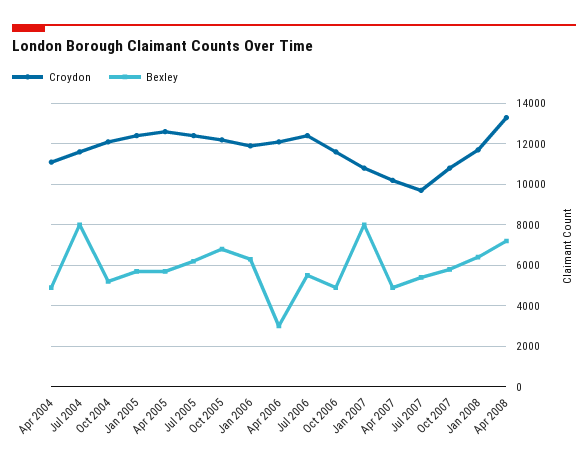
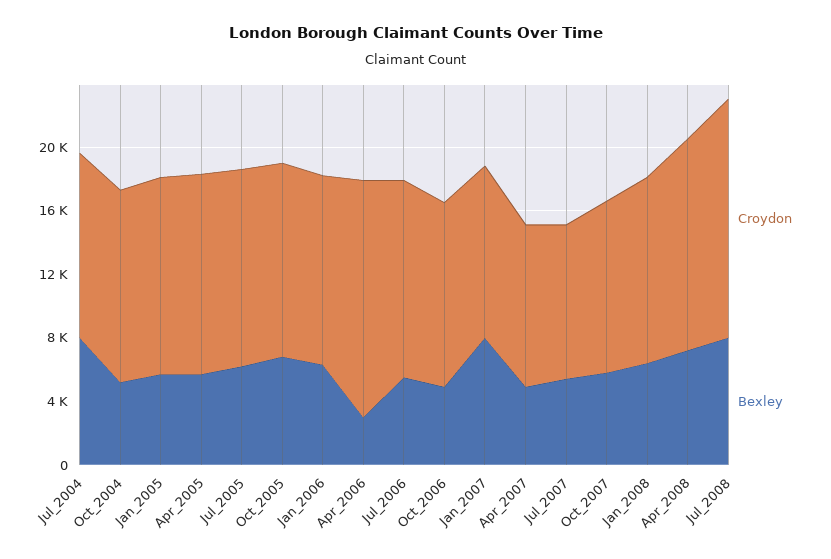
Croydon, Apr 2004: 11000 -> none
Bexley, Apr 2004: 5000 -> none
Croydon, Apr 2006: 12000 -> 15000
Croydon, Jul_2008: none -> 15000
Bexley, Jul_2008: none -> 8000

